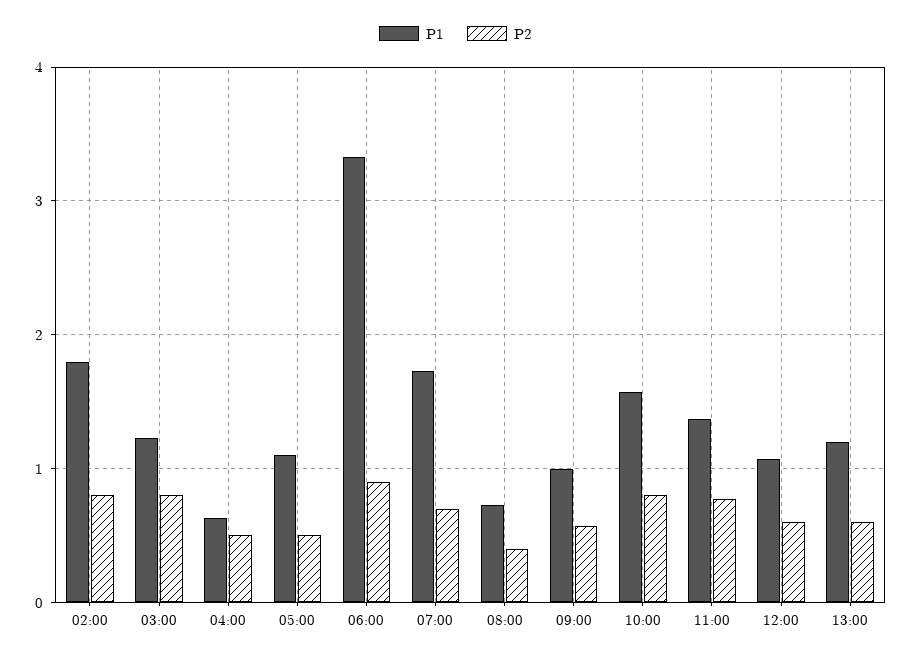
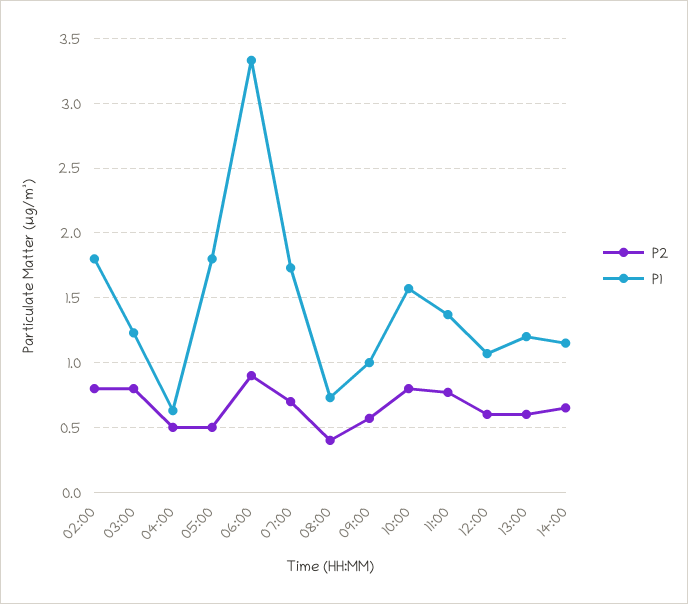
P1, 05:00: 1.1 -> 1.8
P2, 14:00: none -> 0.65
P1, 14:00: none -> 1.15

